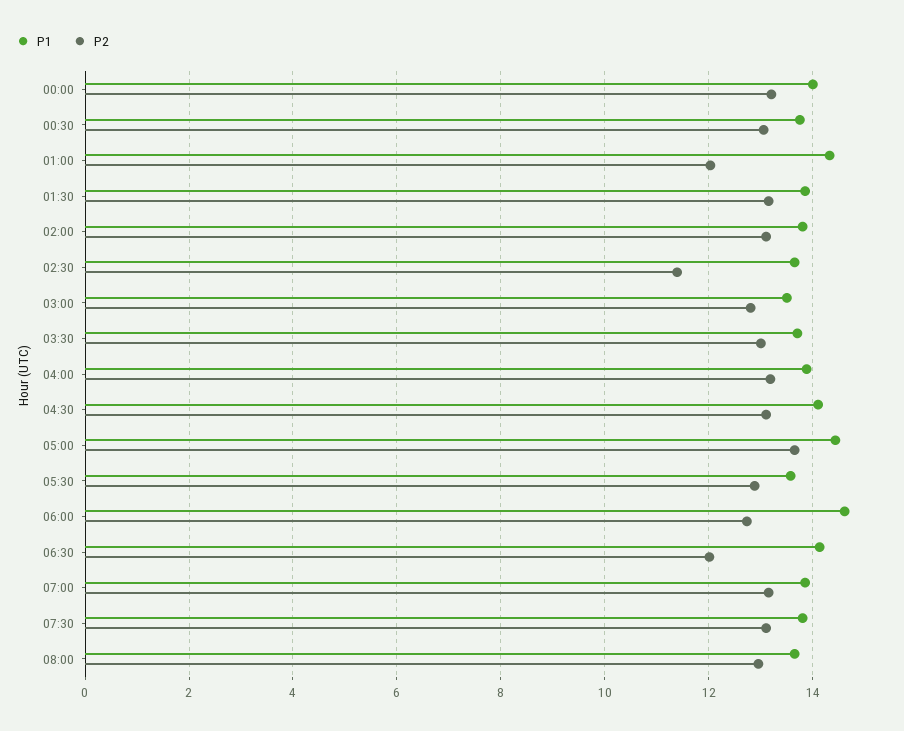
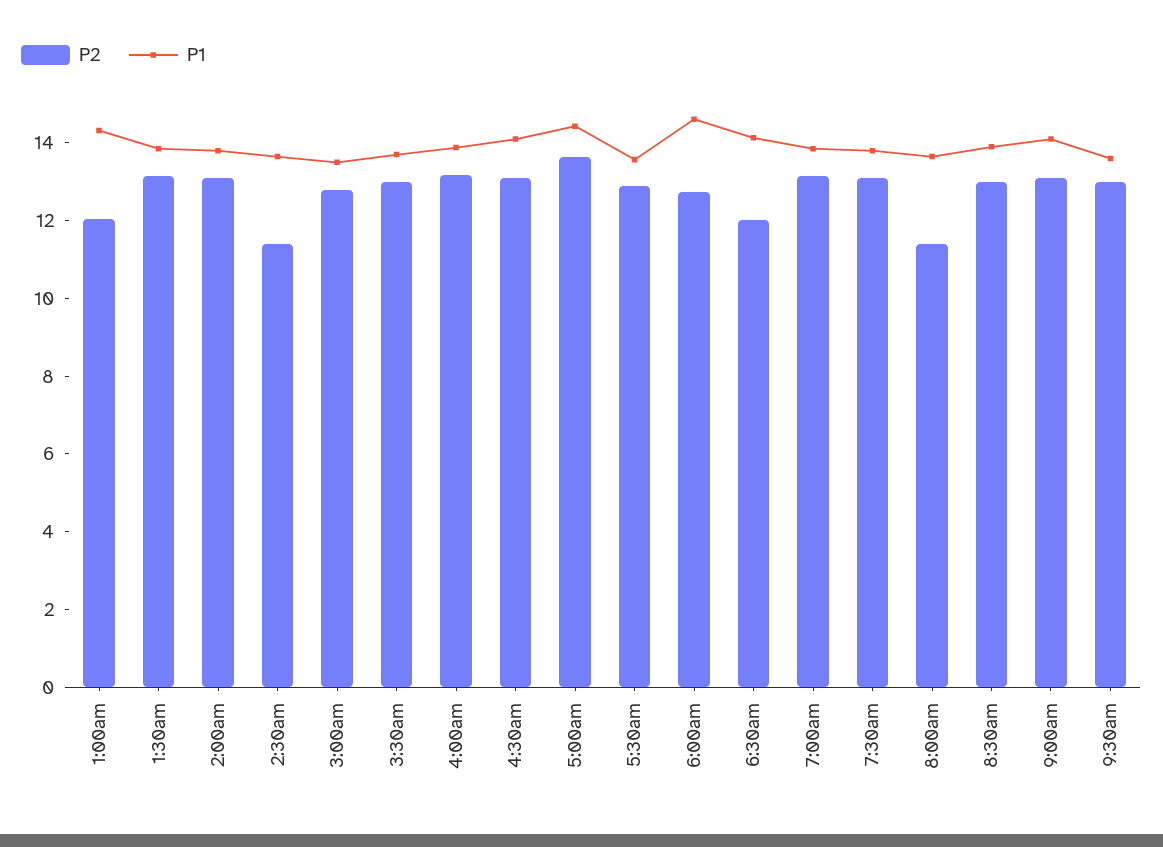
P1, 00:00: 14 -> none
P2, 00:00: 13.2 -> none
P1, 00:30: 13.8 -> none
P2, 00:30: 13 -> none
P2, 08:00: 13 -> 11.5
P2, 8:30am: none -> 13
P1, 8:30am: none -> 14
P2, 9:00am: none -> 13
P1, 9:00am: none -> 14
P2, 9:30am: none -> 13
P1, 9:30am: none -> 13.5

